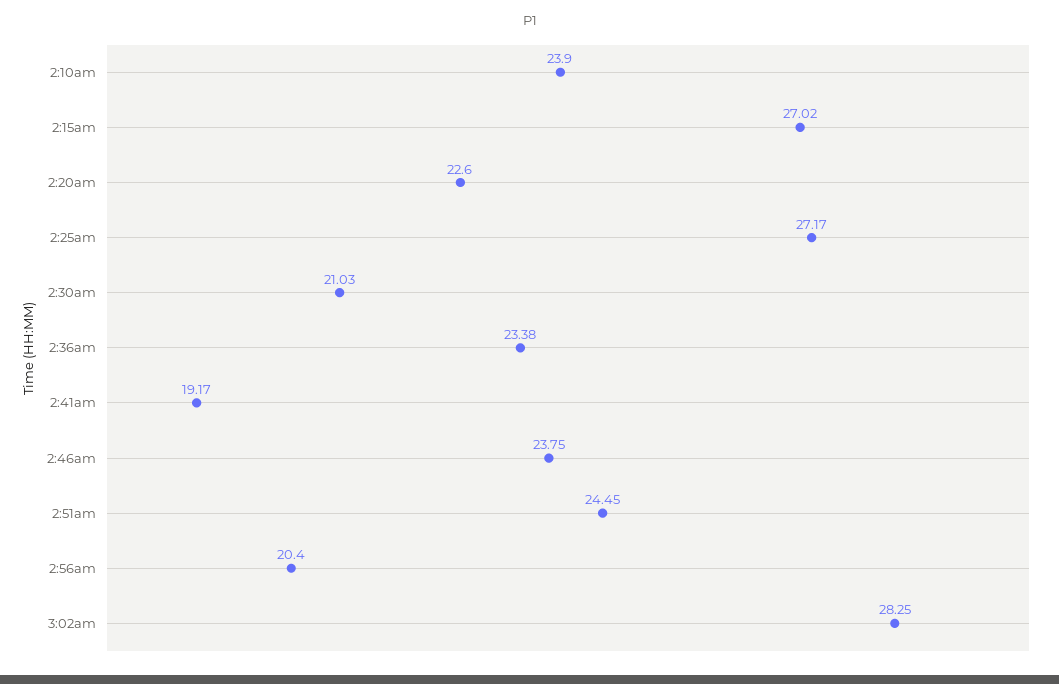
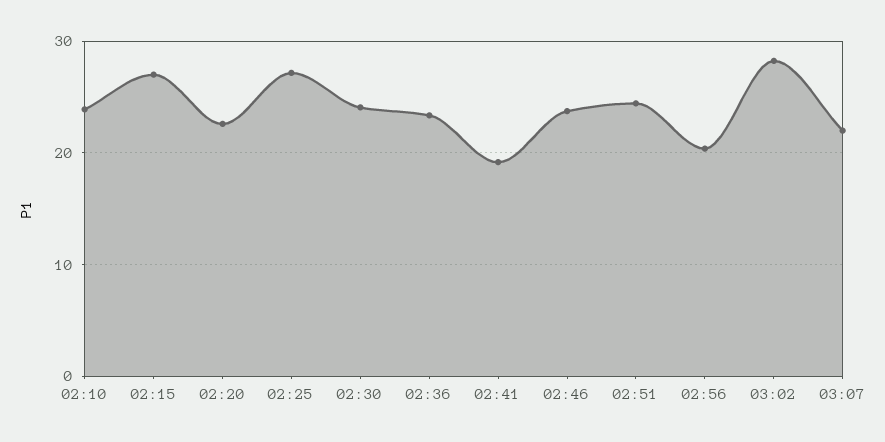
2:30am: 21.03 -> 24
03:07: none -> 22

